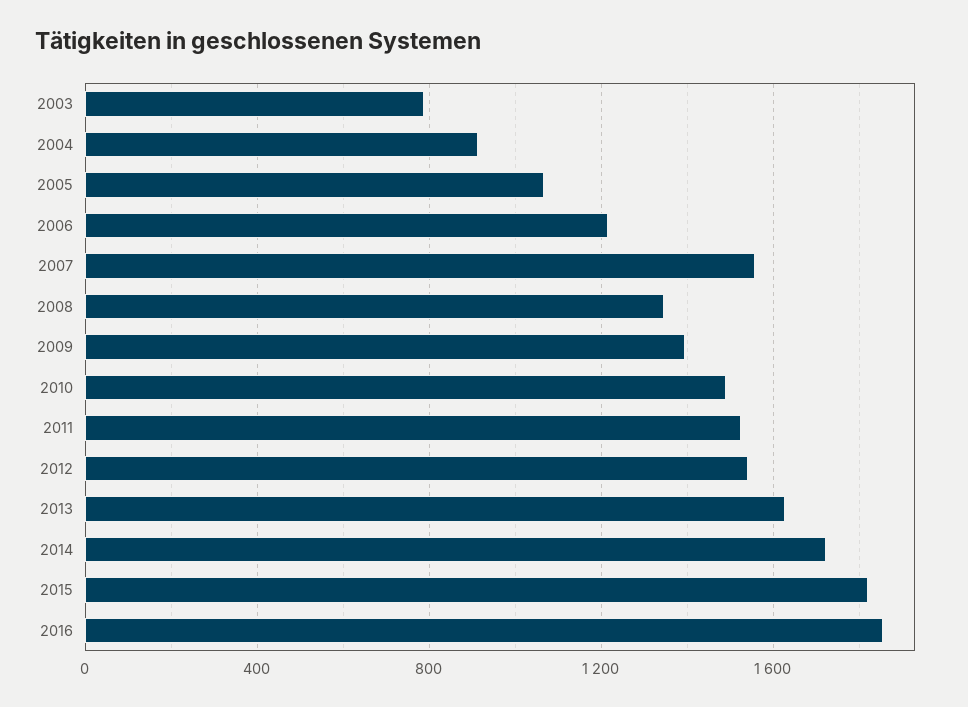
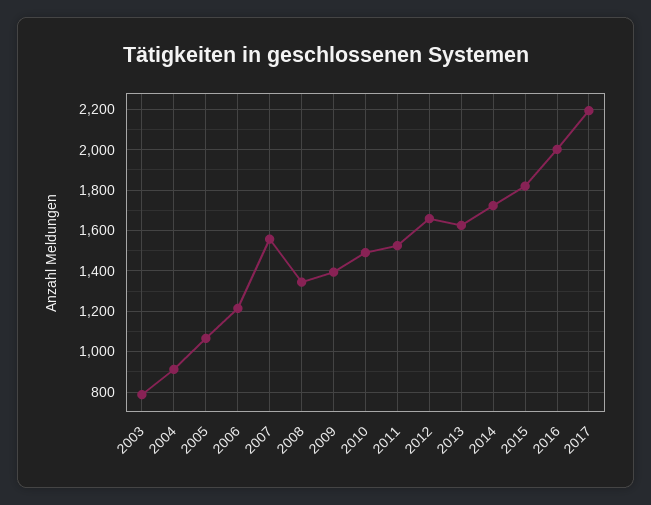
2012: 1550 -> 1650
2016: 1850 -> 2000
2017: none -> 2200

